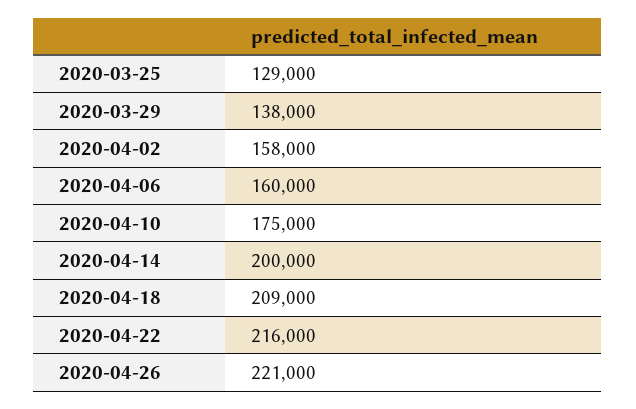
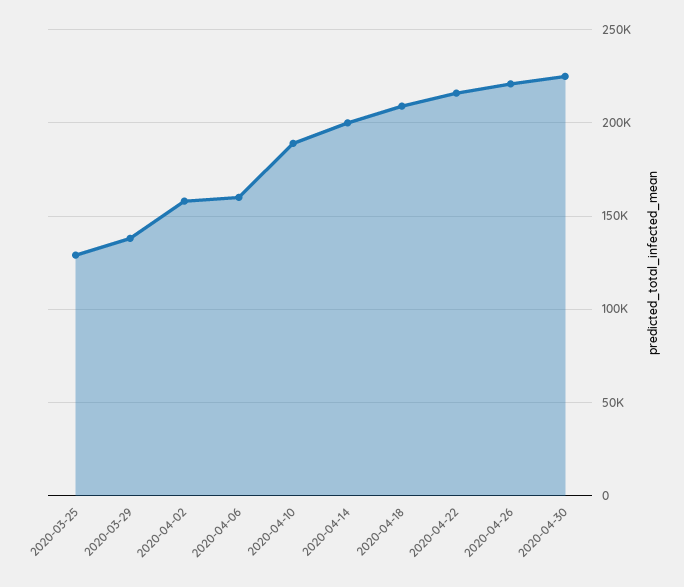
2020-04-10: 175000 -> 190000
2020-04-30: none -> 225000

